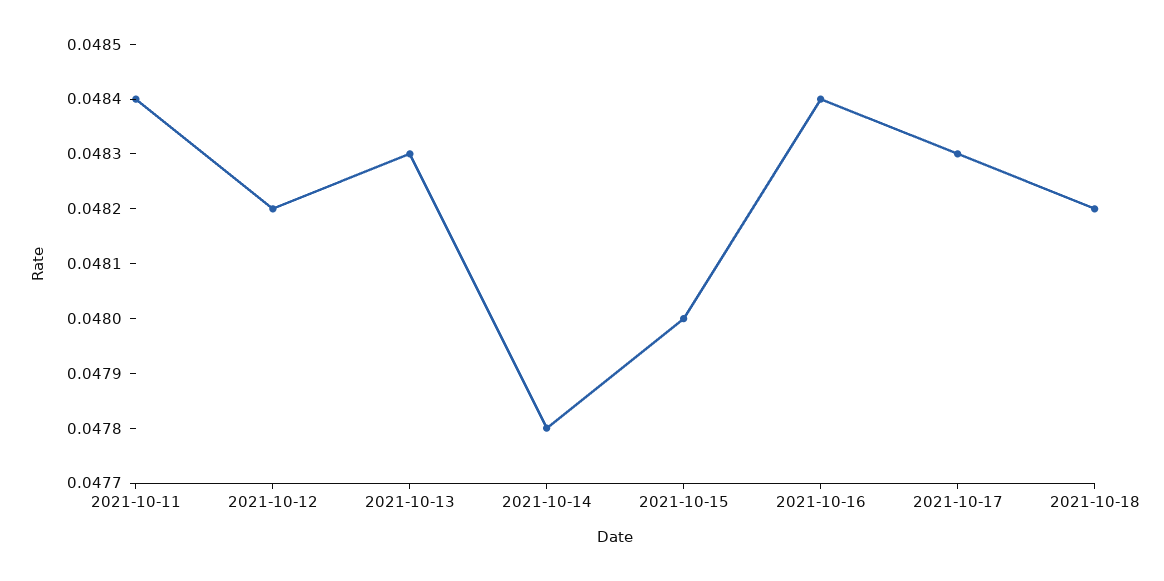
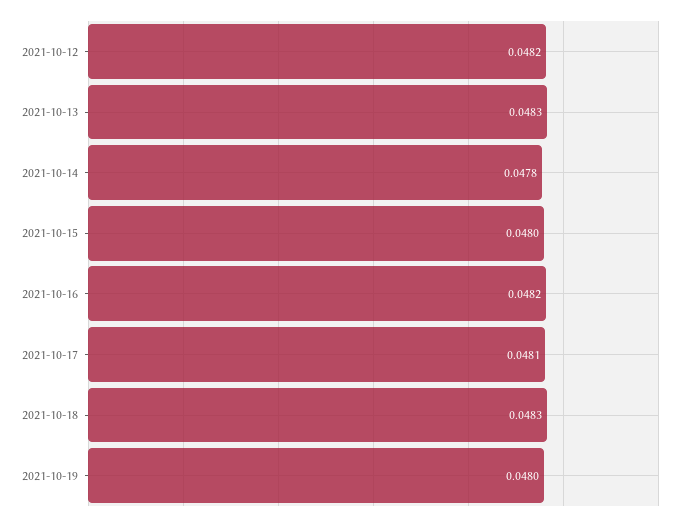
2021-10-11: 0.0484 -> none
2021-10-16: 0.0484 -> 0.0482
2021-10-17: 0.0483 -> 0.0481
2021-10-18: 0.0482 -> 0.0483
2021-10-19: none -> 0.048

